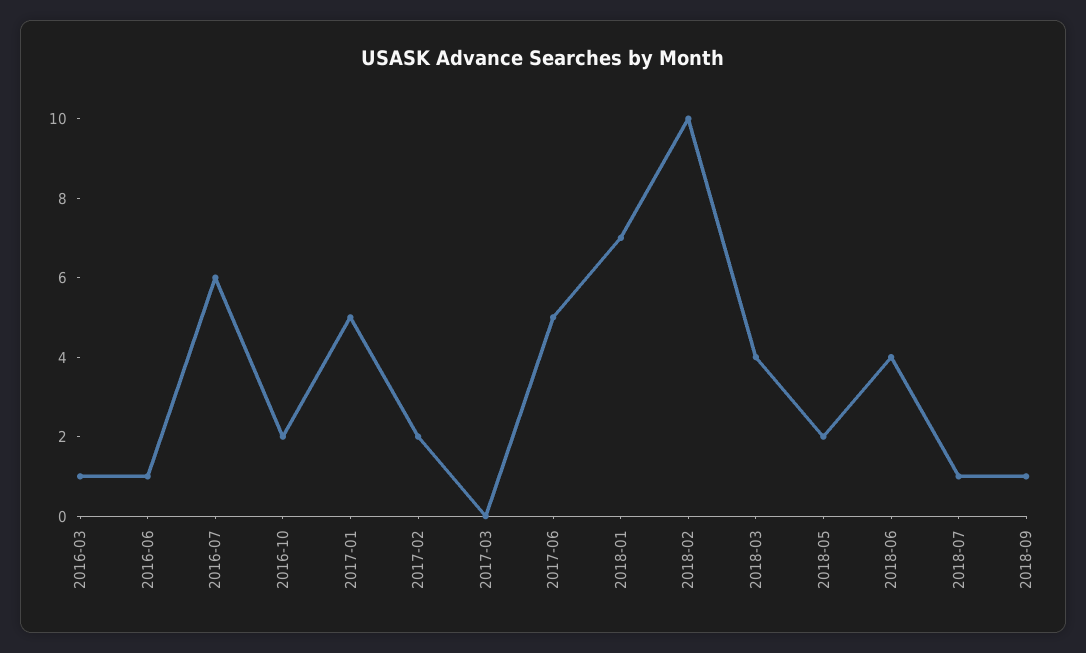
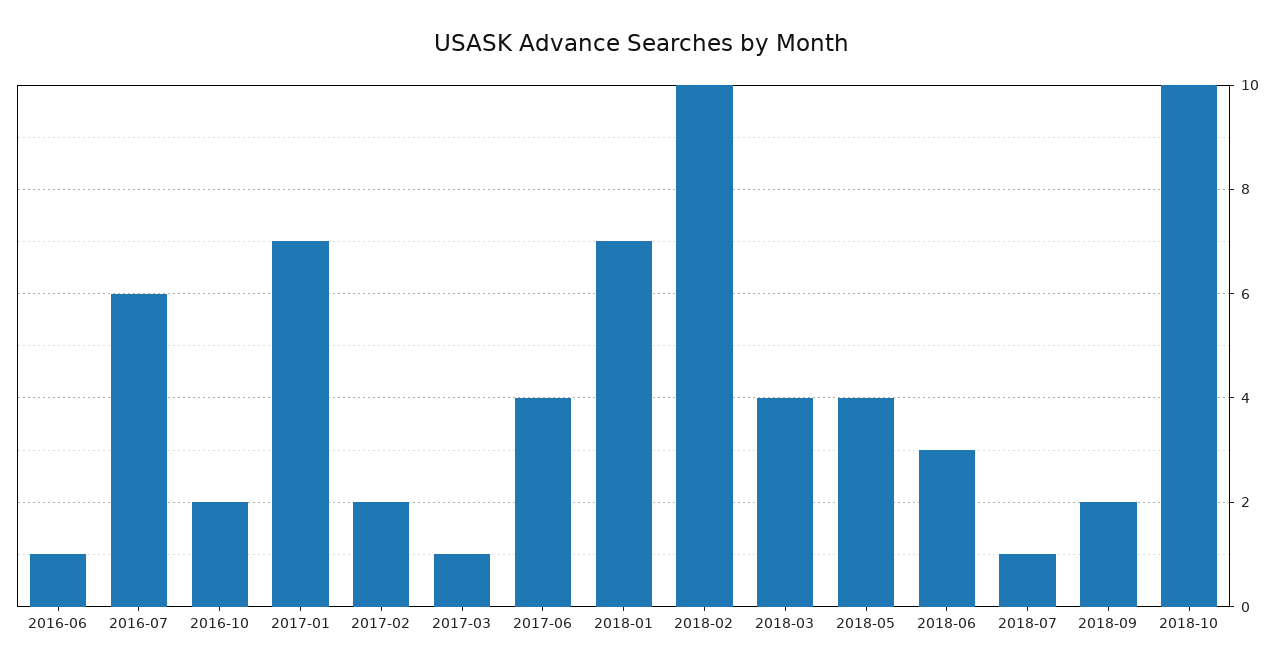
2016-03: 1 -> none
2017-01: 5 -> 7
2017-03: 0 -> 1
2017-06: 5 -> 4
2018-05: 2 -> 4
2018-06: 4 -> 3
2018-09: 1 -> 2
2018-10: none -> 10

